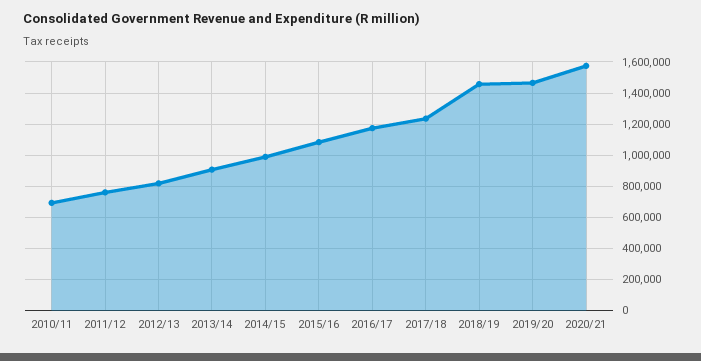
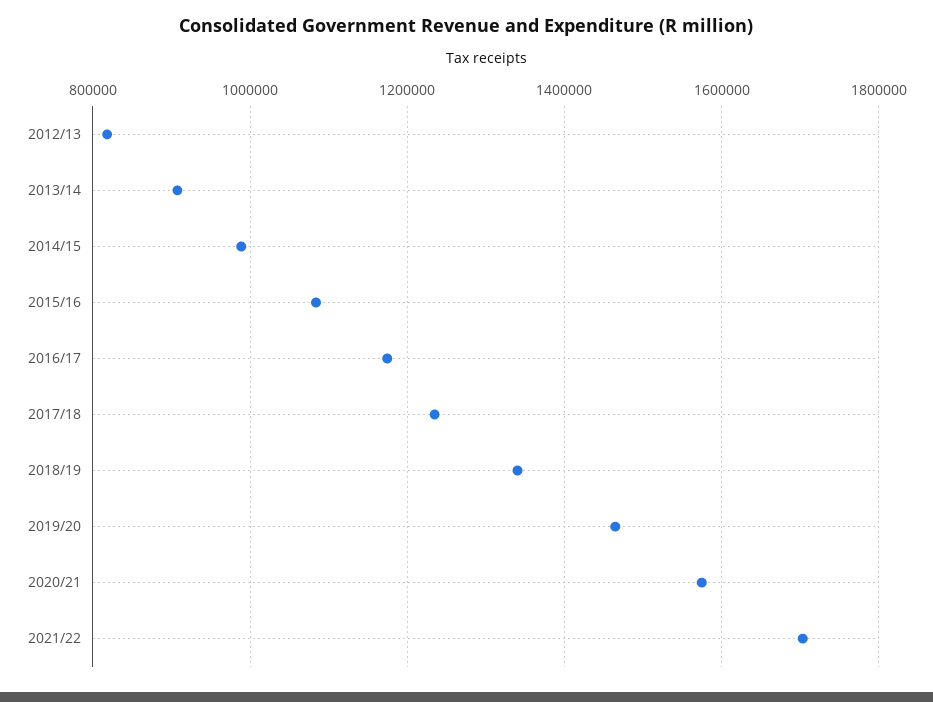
2010/11: 700000 -> none
2011/12: 750000 -> none
2018/19: 1450000 -> 1340000
2021/22: none -> 1700000

